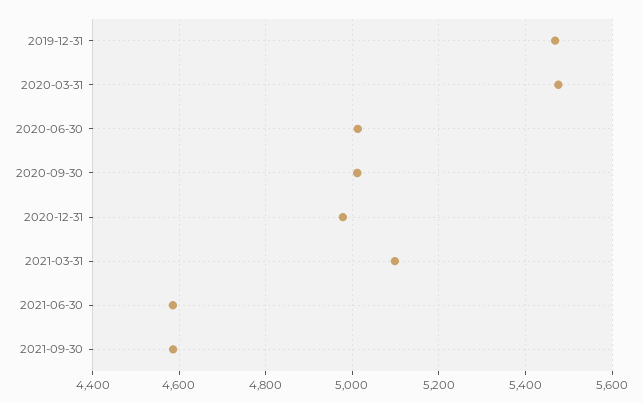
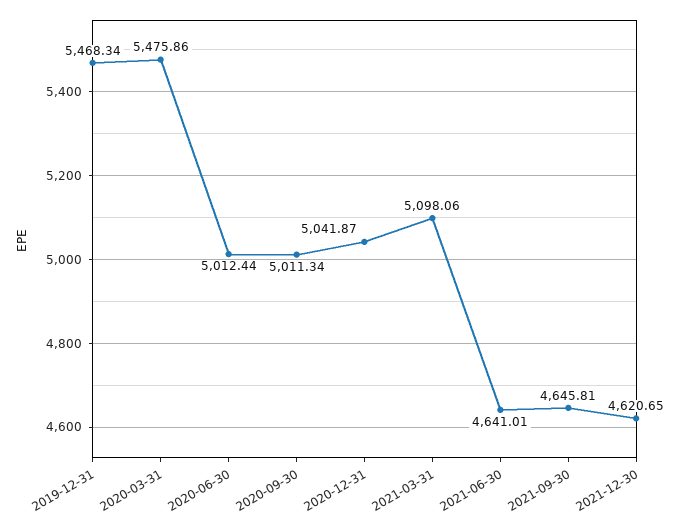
2020-12-31: 4980 -> 5041.87
2021-06-30: 4580 -> 4641.01
2021-09-30: 4580 -> 4645.81
2021-12-30: none -> 4620.65

